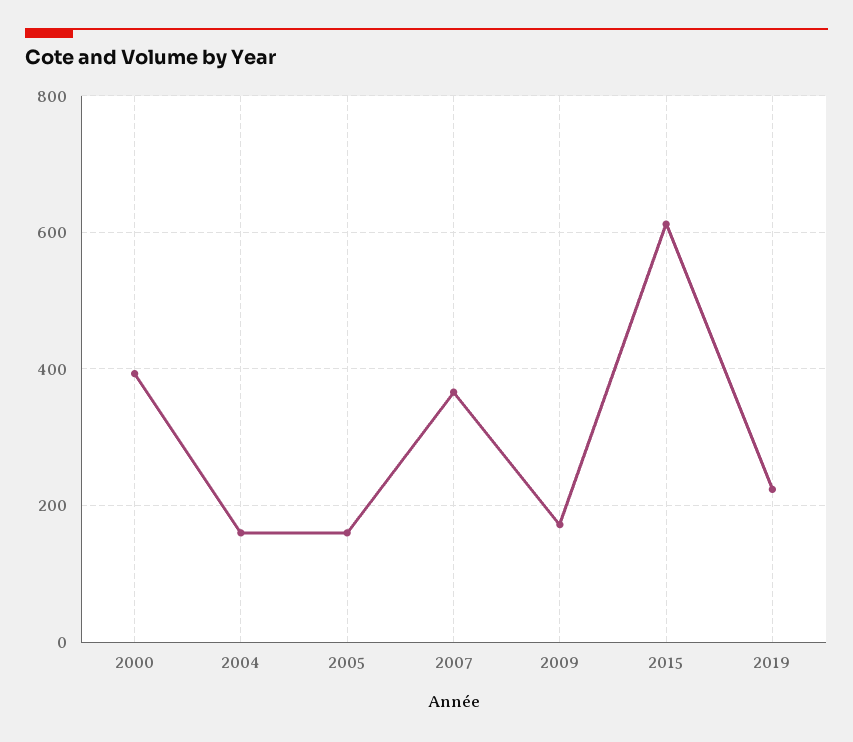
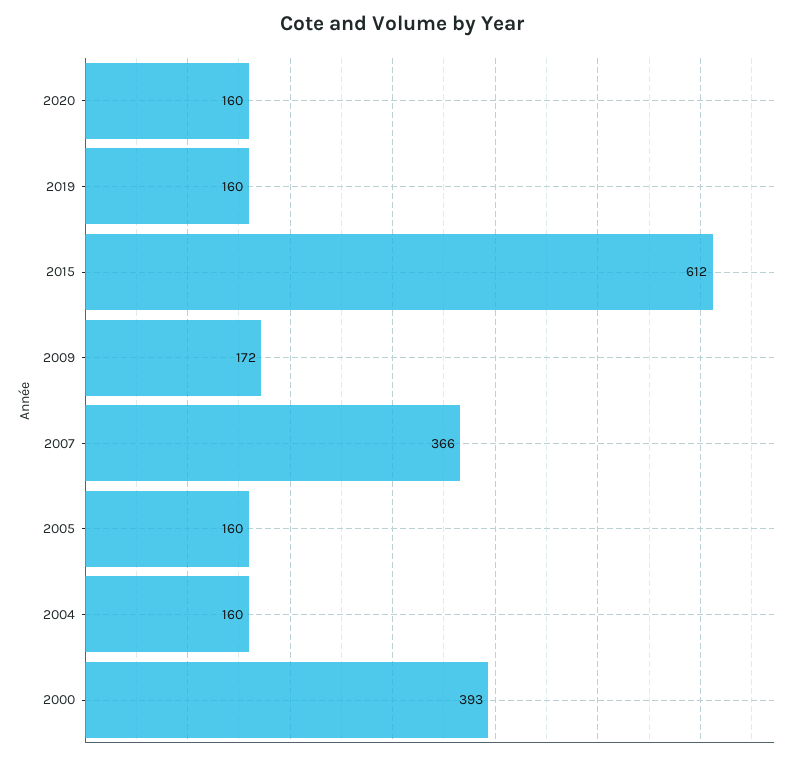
2019: 220 -> 160
2020: none -> 160

